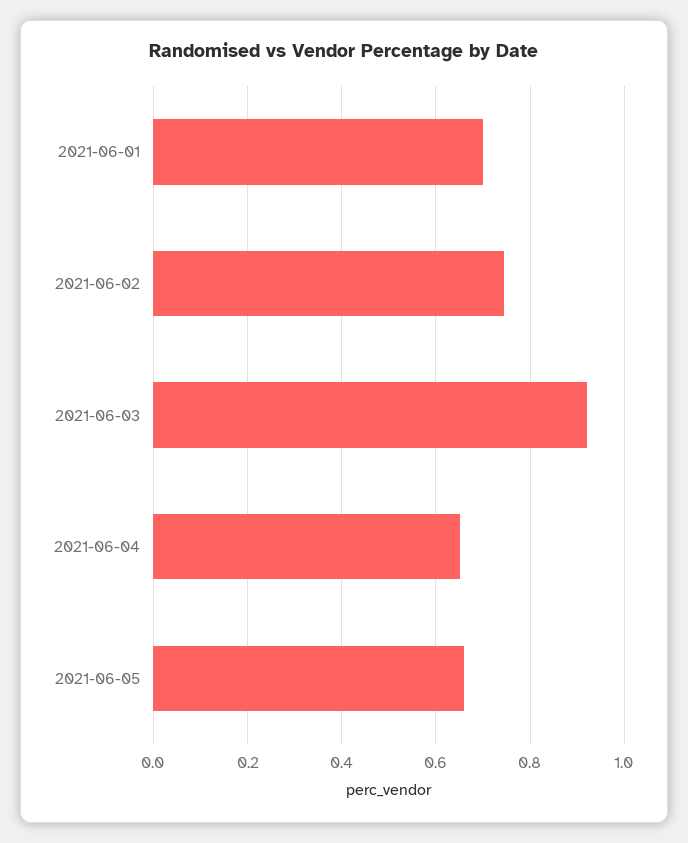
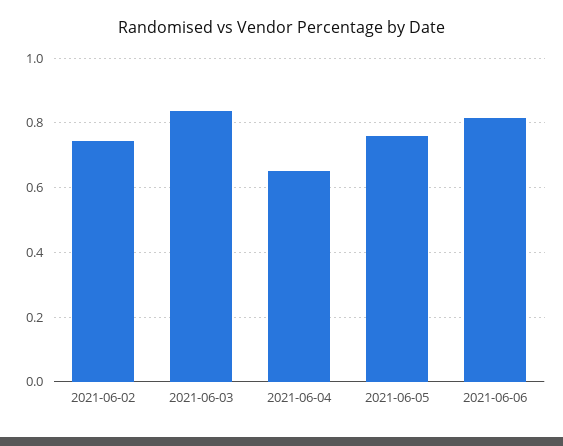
2021-06-01: 0.7 -> none
2021-06-03: 0.92 -> 0.84
2021-06-05: 0.66 -> 0.76
2021-06-06: none -> 0.82

